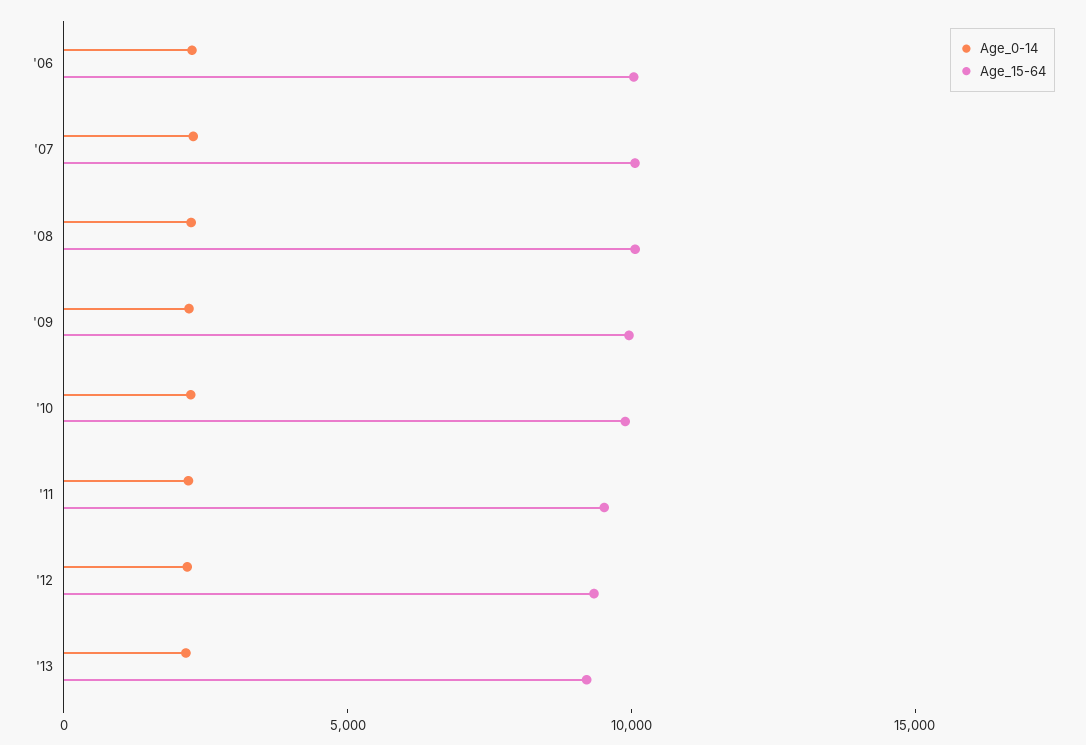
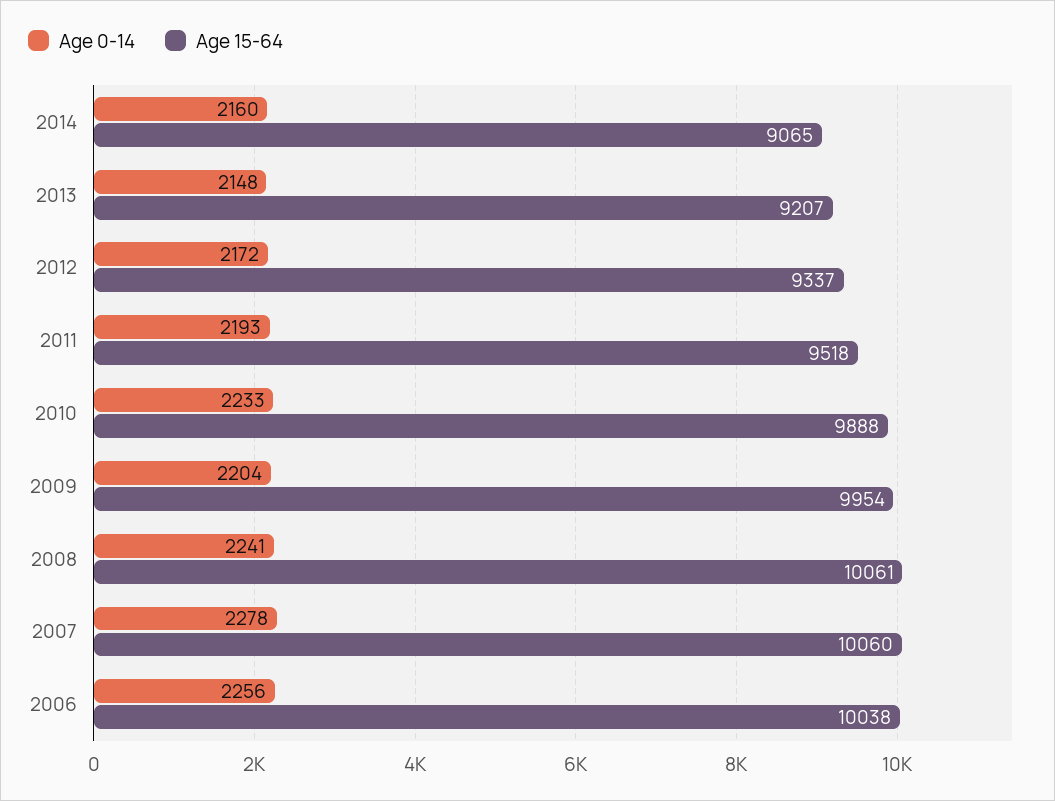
Age_0-14, 2014: none -> 2160
Age_15-64, 2014: none -> 9065

